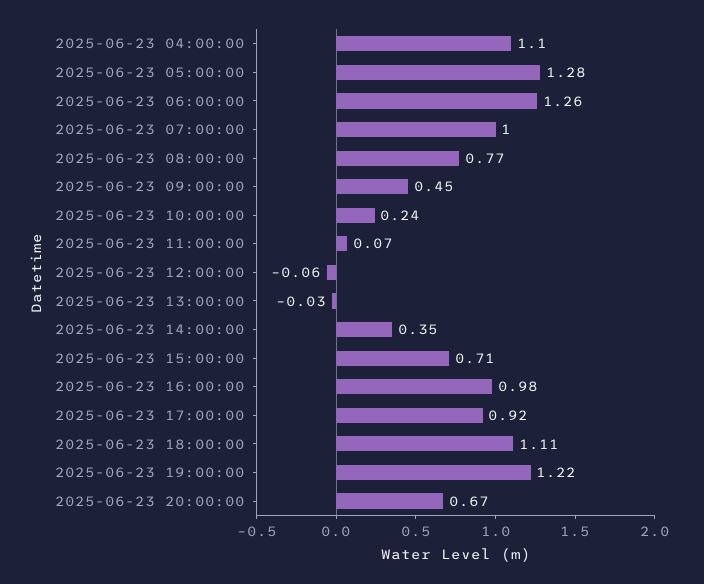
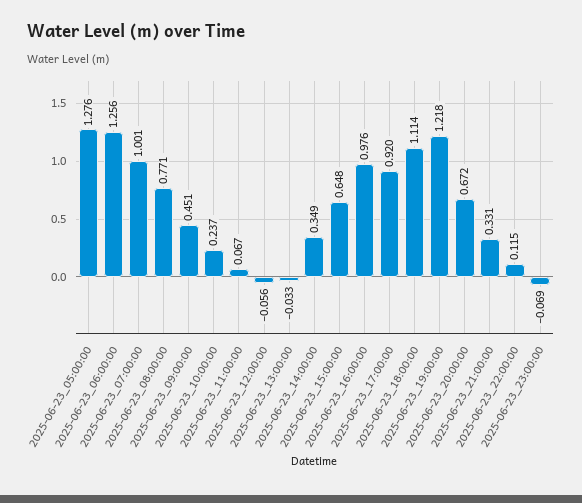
2025-06-23 04:00:00: 1.1 -> none
2025-06-23 15:00:00: 0.71 -> 0.648
2025-06-23_21:00:00: none -> 0.331
2025-06-23_22:00:00: none -> 0.115
2025-06-23_23:00:00: none -> -0.069

